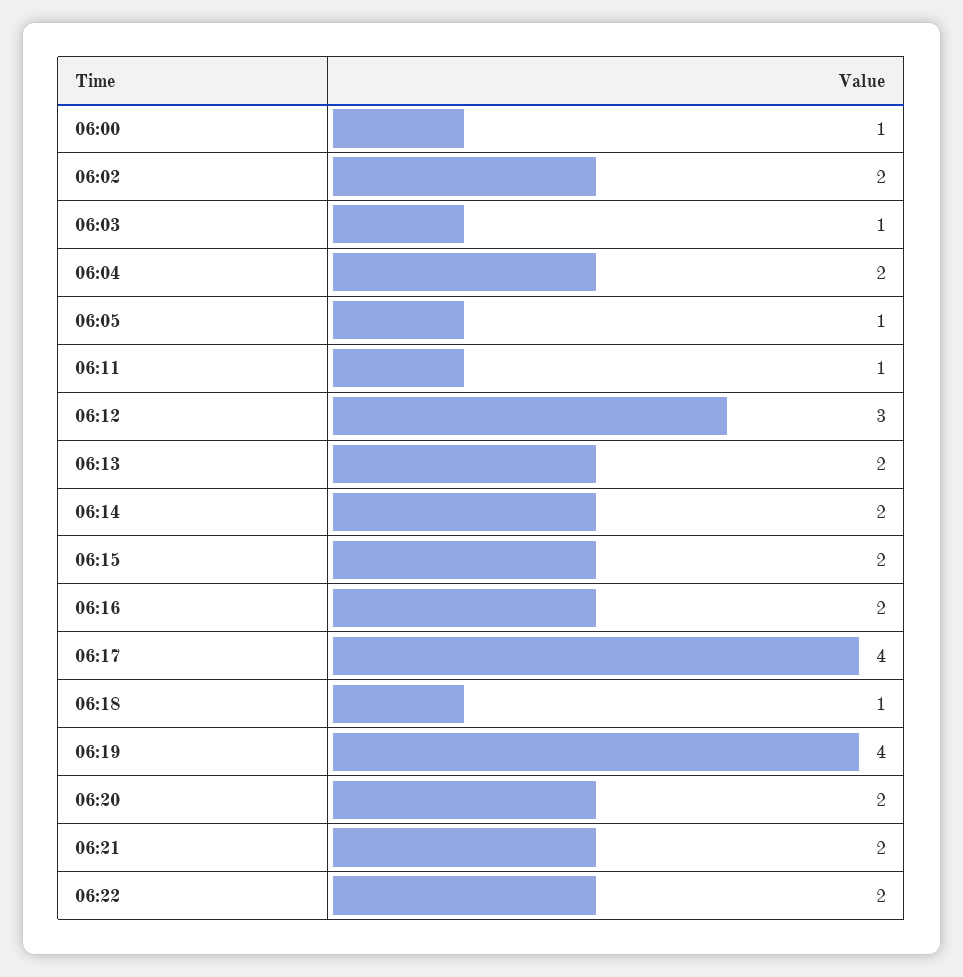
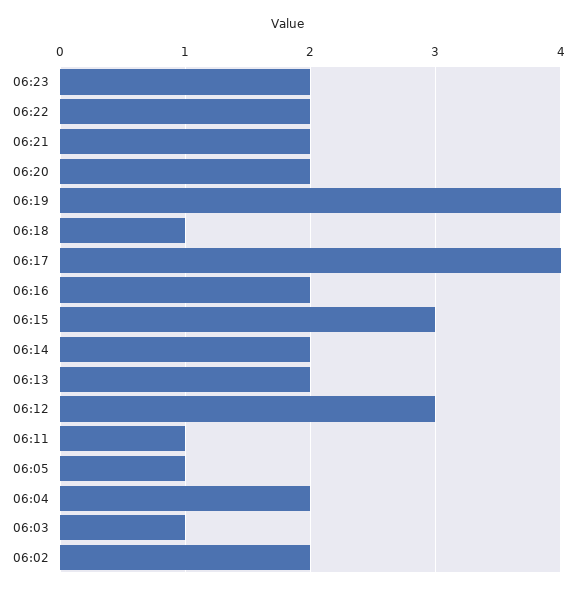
06:00: 1 -> none
06:15: 2 -> 3
06:23: none -> 2

